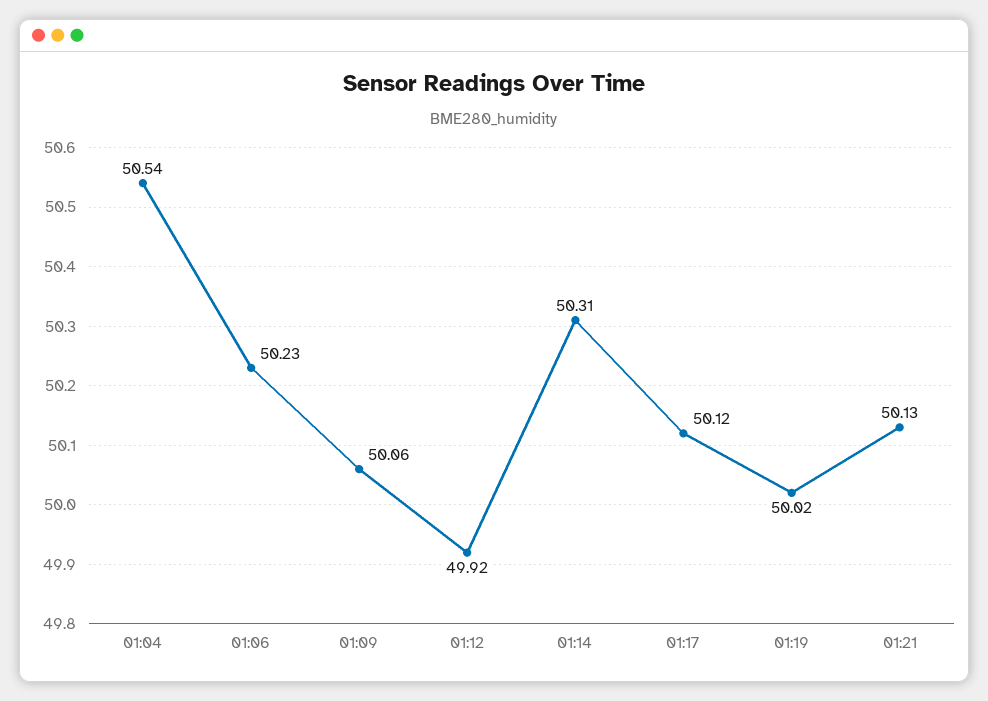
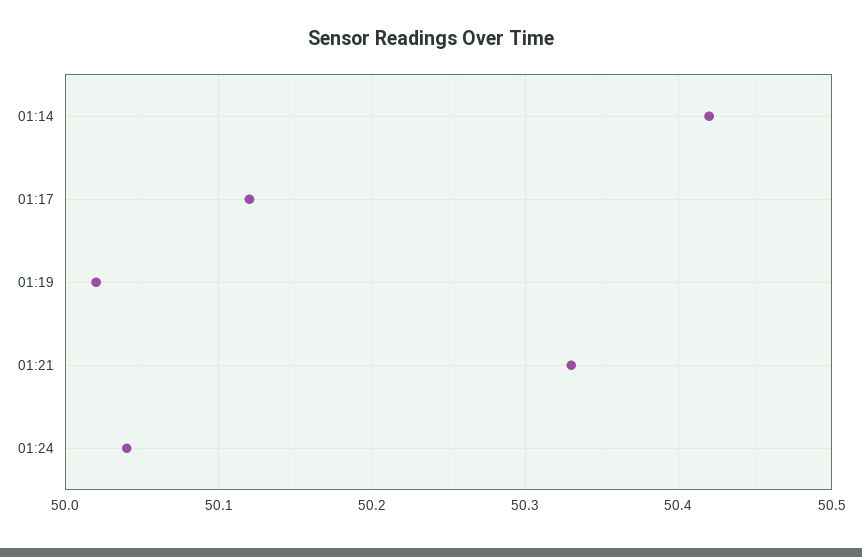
01:04: 50.54 -> none
01:06: 50.23 -> none
01:09: 50.06 -> none
01:12: 49.92 -> none
01:14: 50.31 -> 50.42
01:21: 50.13 -> 50.33
01:24: none -> 50.04

